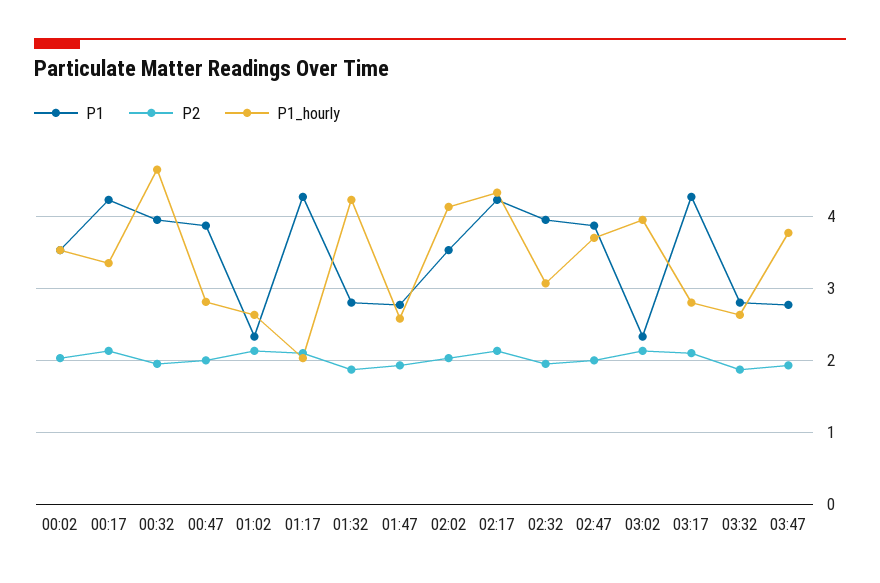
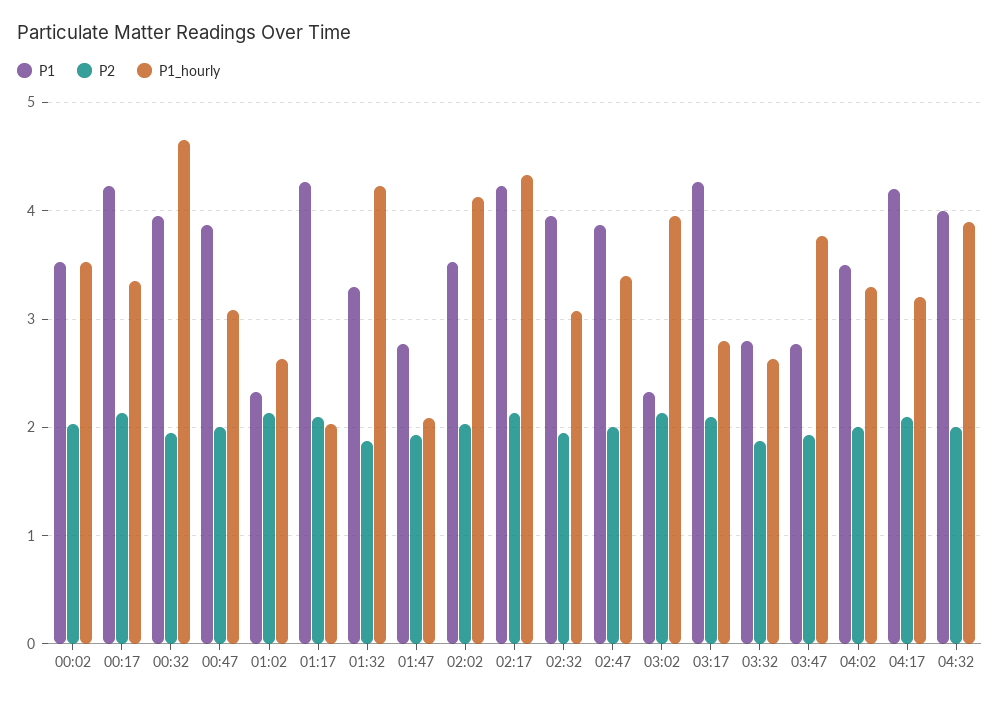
P1_hourly, 00:47: 2.8 -> 3.1
P1, 01:32: 2.8 -> 3.3
P1_hourly, 01:47: 2.6 -> 2.1
P1_hourly, 02:47: 3.7 -> 3.4
P1, 04:02: none -> 3.5
P2, 04:02: none -> 2
P1_hourly, 04:02: none -> 3.3
P1, 04:17: none -> 4.2
P2, 04:17: none -> 2.1
P1_hourly, 04:17: none -> 3.2
P1, 04:32: none -> 4
P2, 04:32: none -> 2
P1_hourly, 04:32: none -> 3.9

